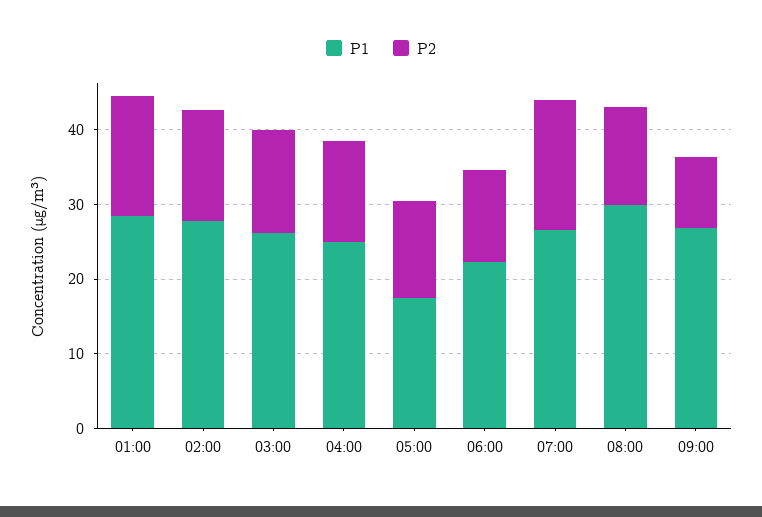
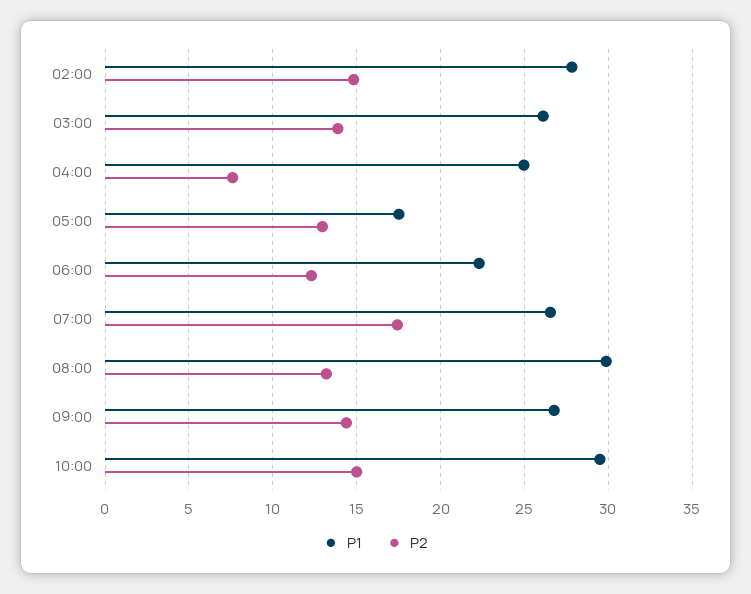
P1, 01:00: 28 -> none
P2, 01:00: 16 -> none
P2, 04:00: 14 -> 7.5
P2, 09:00: 10 -> 14.5
P1, 10:00: none -> 29.5
P2, 10:00: none -> 15

